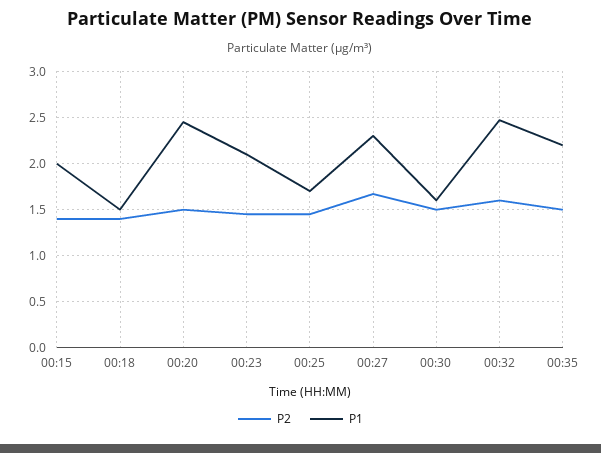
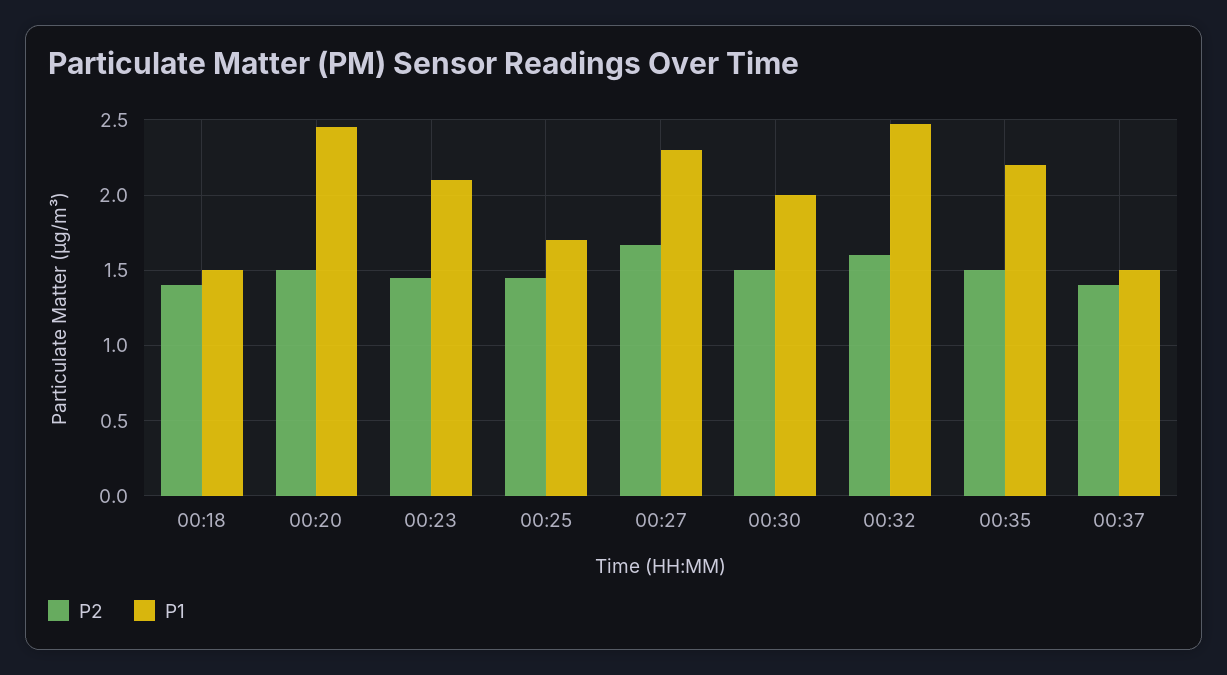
P2, 00:15: 1.4 -> none
P1, 00:15: 2 -> none
P1, 00:30: 1.6 -> 2
P2, 00:37: none -> 1.4
P1, 00:37: none -> 1.5

